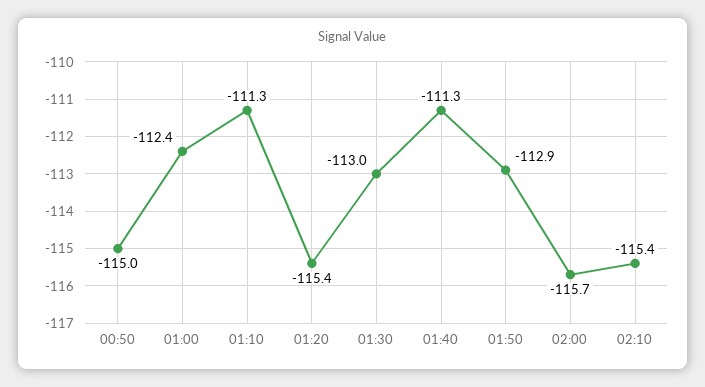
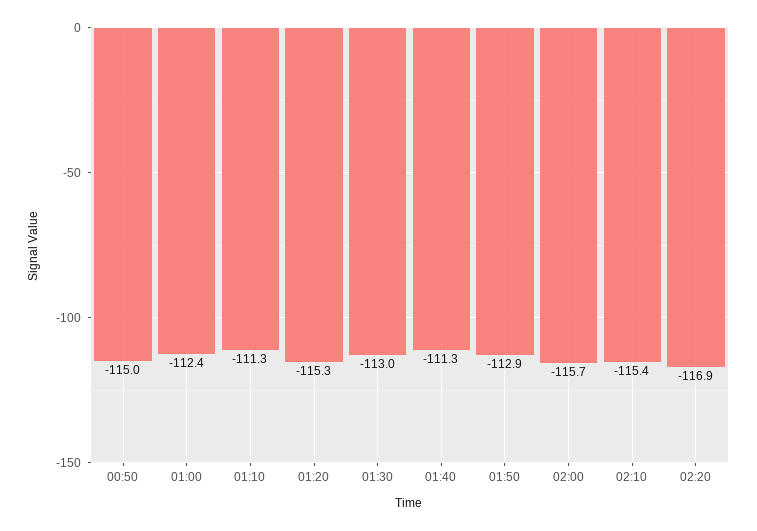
01:20: -115.4 -> -115.3
02:20: none -> -116.9

